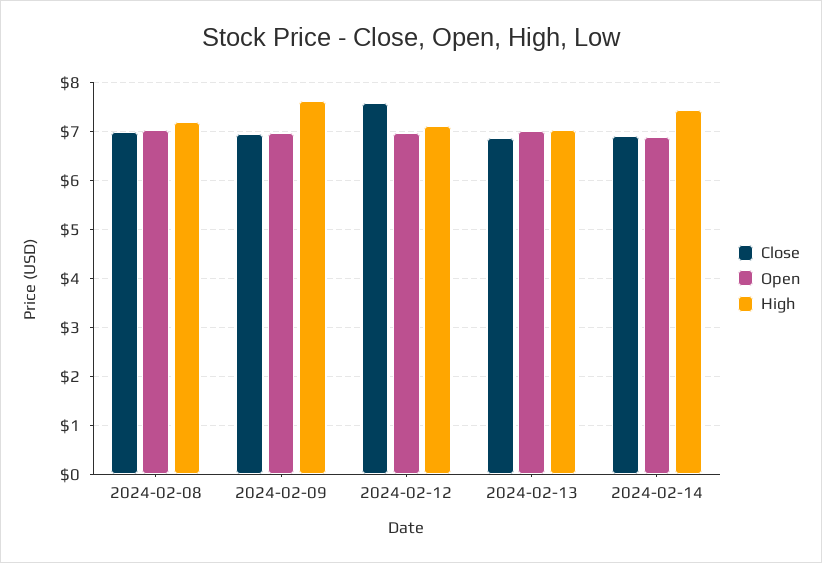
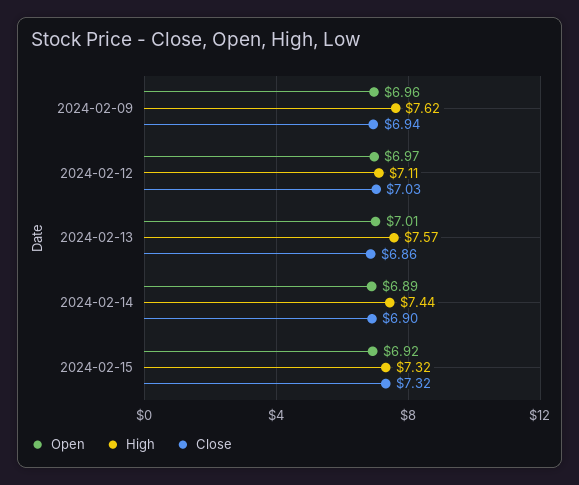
Close, 2024-02-08: 7 -> none
Open, 2024-02-08: 7 -> none
High, 2024-02-08: 7.2 -> none
Close, 2024-02-12: 7.6 -> 7.03
High, 2024-02-13: 7 -> 7.57
Open, 2024-02-15: none -> 6.92
High, 2024-02-15: none -> 7.32
Close, 2024-02-15: none -> 7.32

